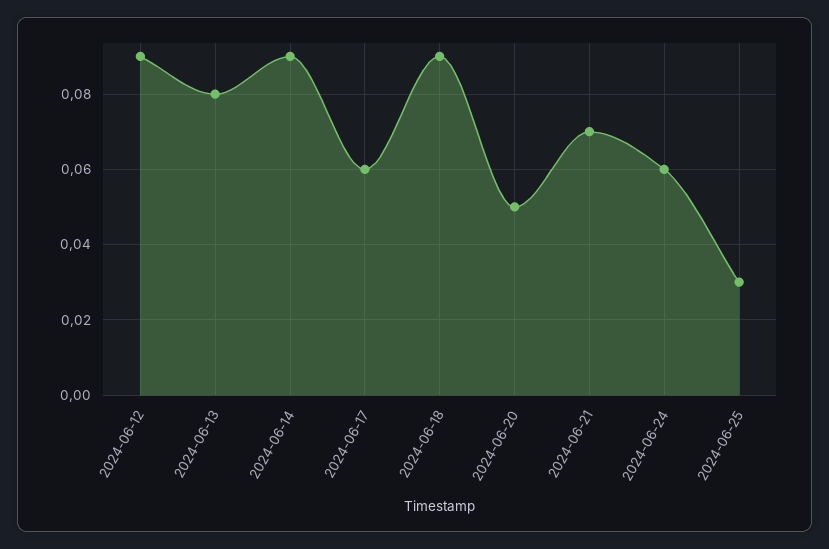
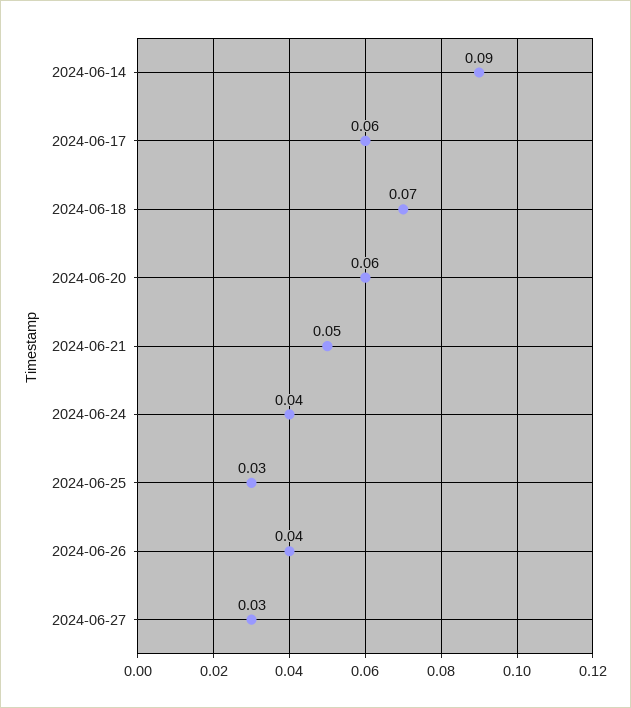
2024-06-12: 0.09 -> none
2024-06-13: 0.08 -> none
2024-06-18: 0.09 -> 0.07
2024-06-20: 0.05 -> 0.06
2024-06-21: 0.07 -> 0.05
2024-06-24: 0.06 -> 0.04
2024-06-26: none -> 0.04
2024-06-27: none -> 0.03

